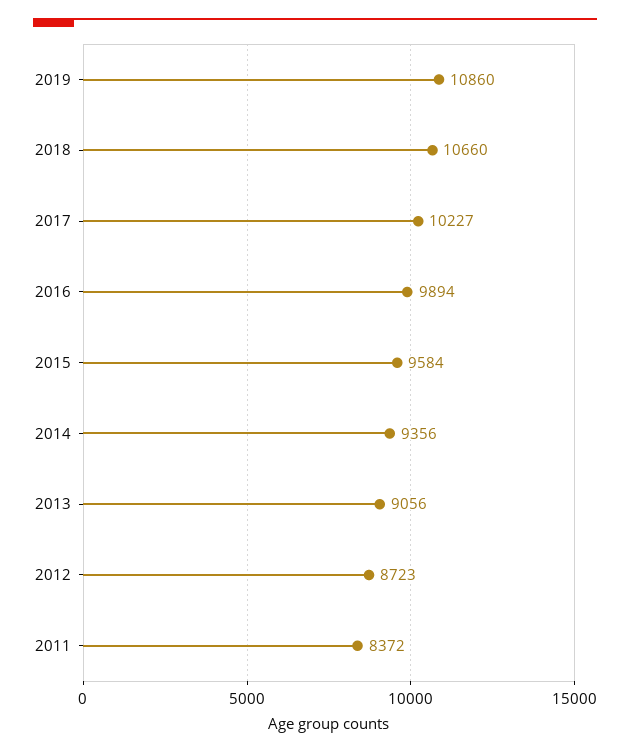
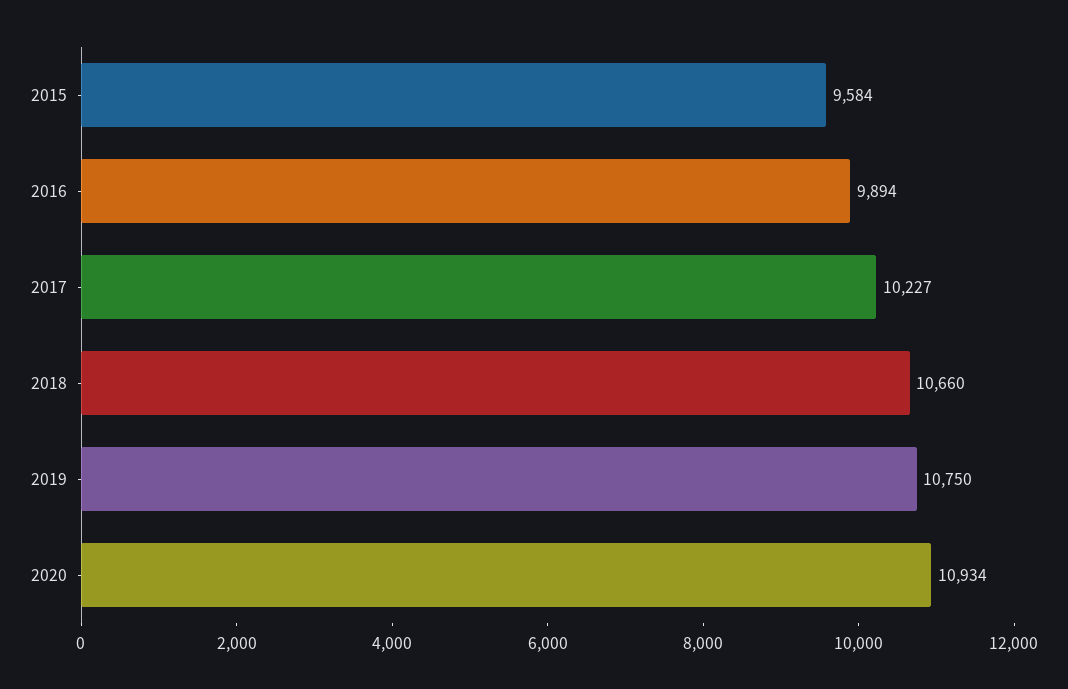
2019: 10860 -> 10750
2014: 9356 -> none
2013: 9056 -> none
2012: 8723 -> none
2011: 8372 -> none
2020: none -> 10934

